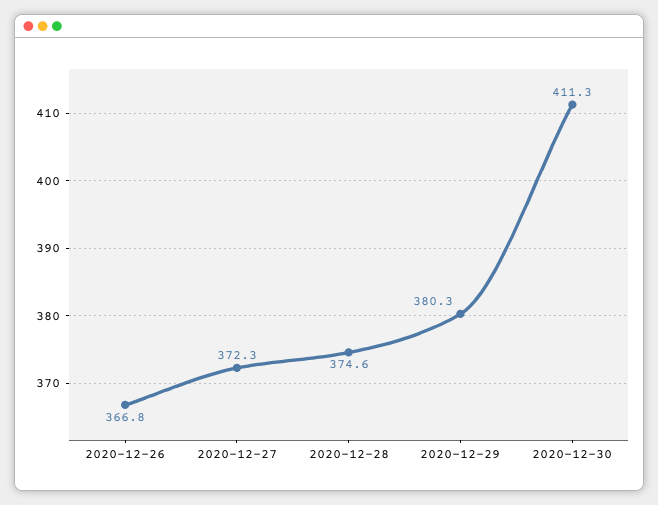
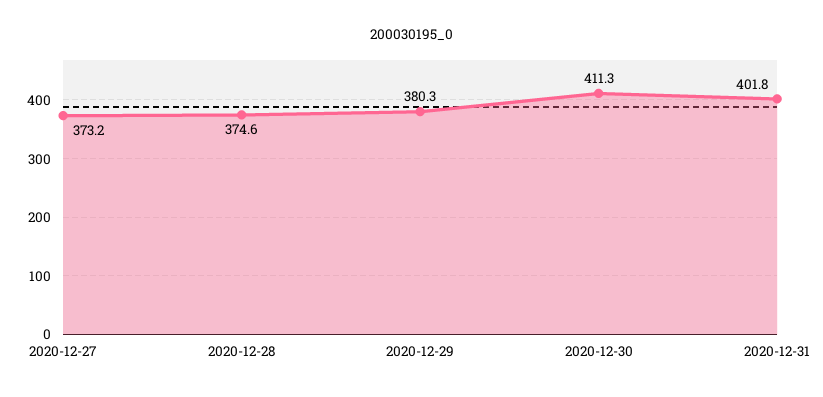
2020-12-26: 366.8 -> none
2020-12-27: 372.3 -> 373.2
2020-12-31: none -> 401.8

